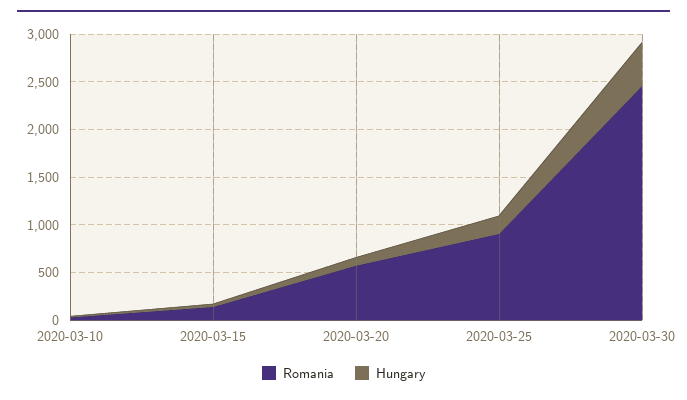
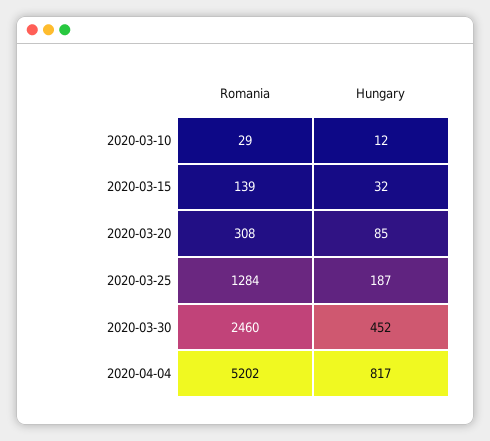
Romania, 2020-03-20: 600 -> 308
Romania, 2020-03-25: 900 -> 1284
Romania, 2020-04-04: none -> 5202
Hungary, 2020-04-04: none -> 817

